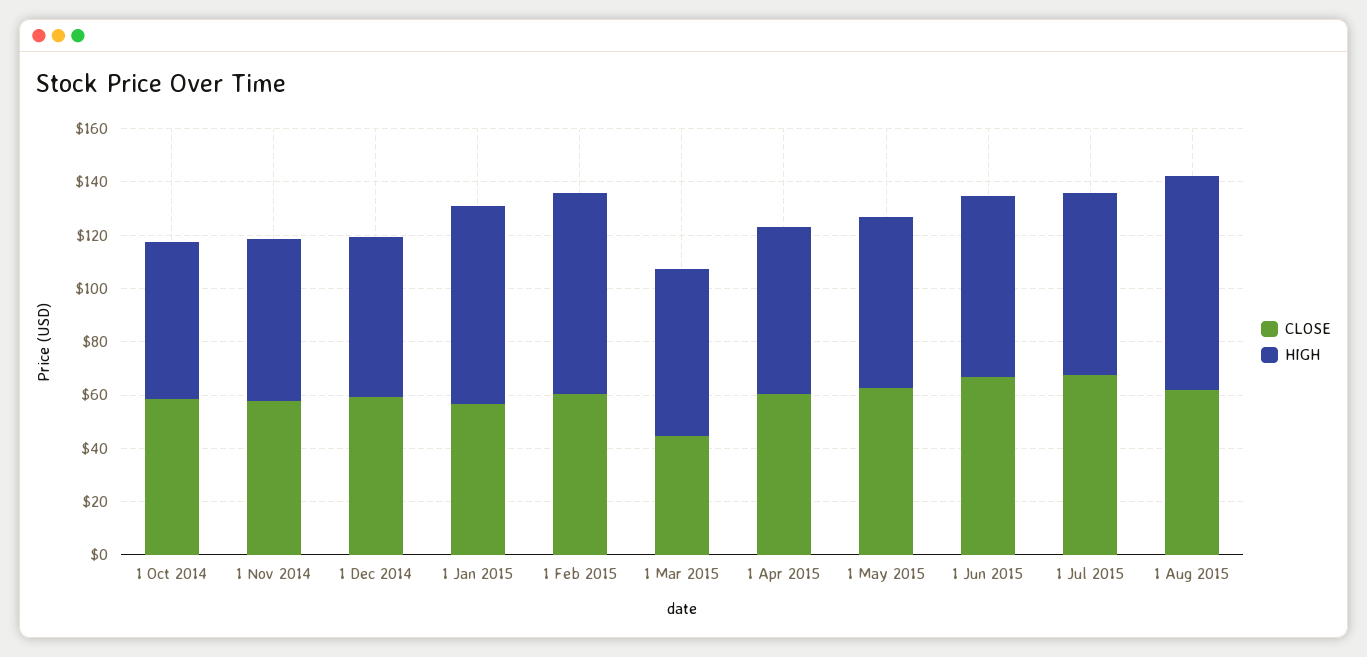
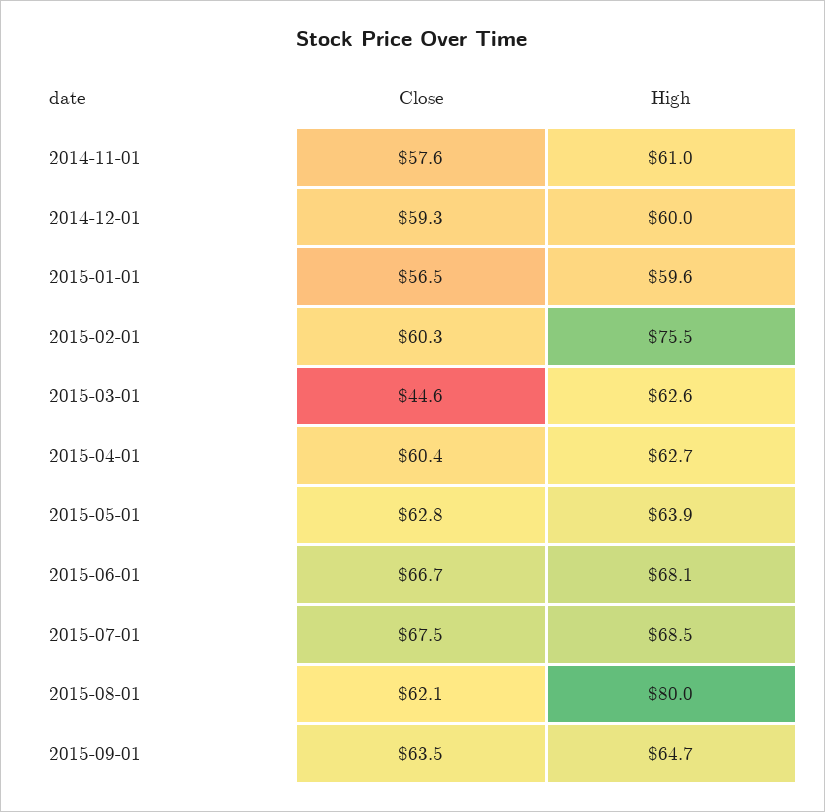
CLOSE, 1 Oct 2014: 60 -> none
HIGH, 1 Oct 2014: 60 -> none
HIGH, 1 Jan 2015: 75 -> 59.6
CLOSE, 2015-09-01: none -> 63.5
HIGH, 2015-09-01: none -> 64.7

